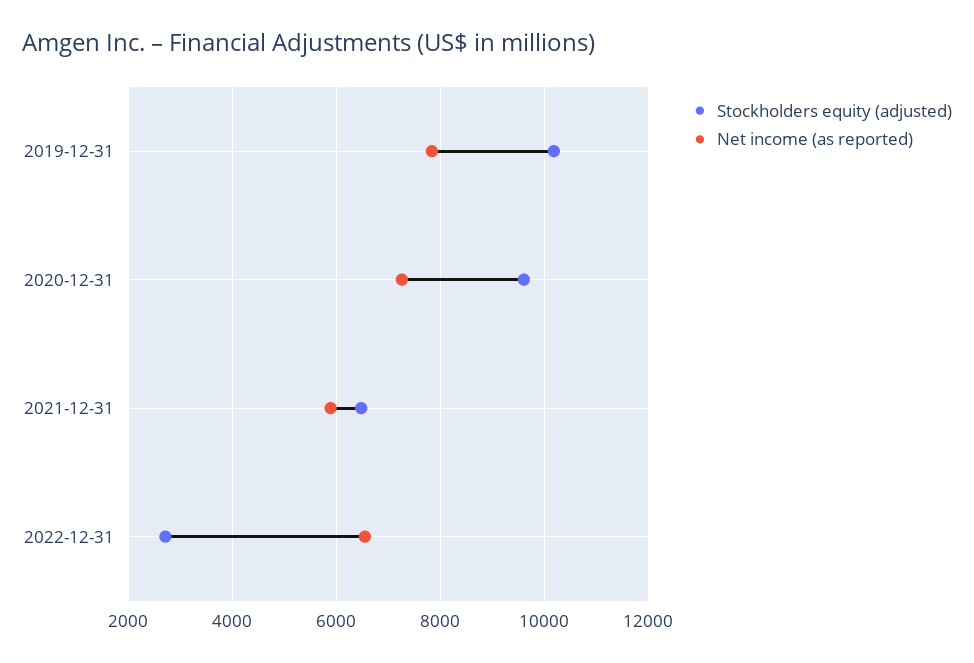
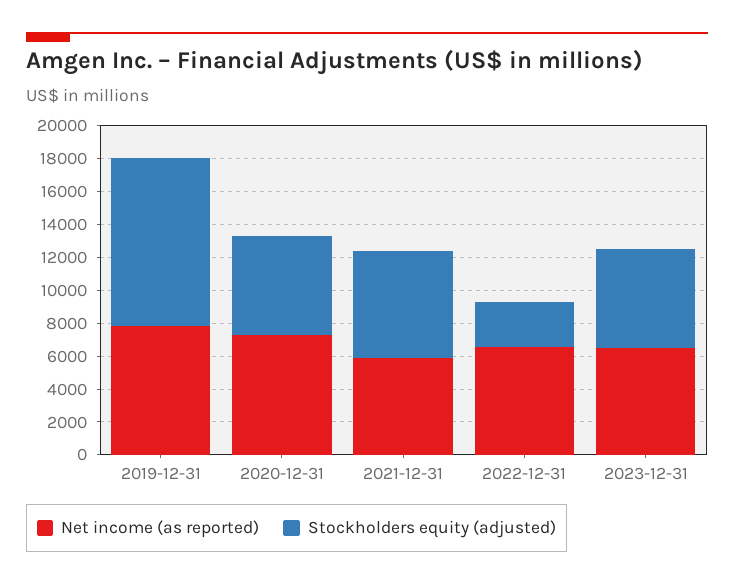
Stockholders equity (adjusted), 2020-12-31: 9600 -> 6000
Net income (as reported), 2023-12-31: none -> 6500
Stockholders equity (adjusted), 2023-12-31: none -> 6000

